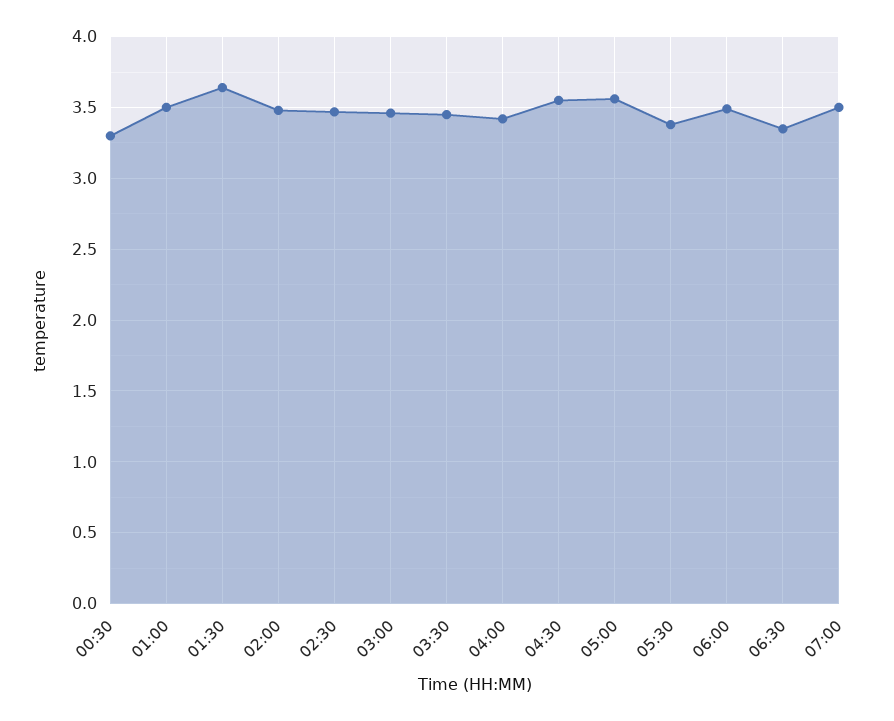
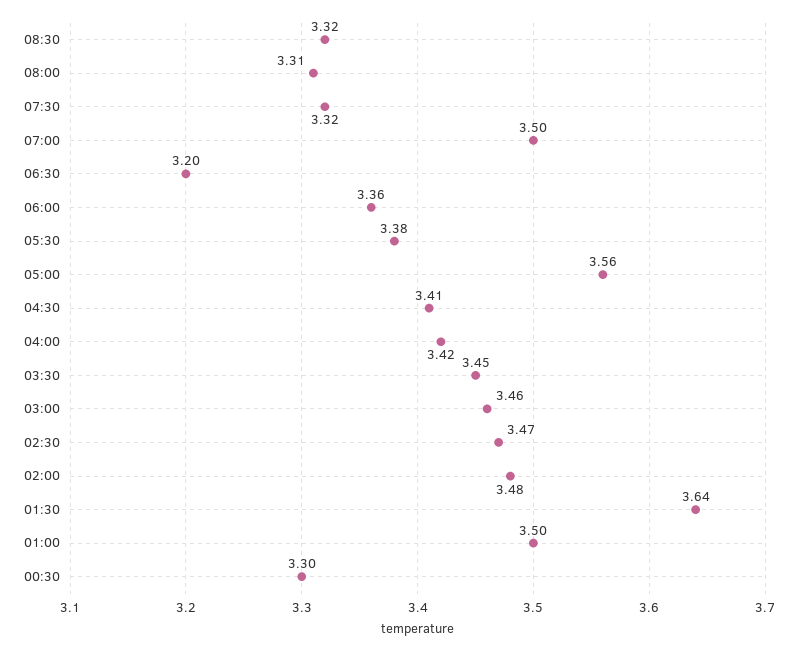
04:30: 3.55 -> 3.41
06:00: 3.5 -> 3.36
06:30: 3.35 -> 3.2
08:30: none -> 3.32
08:00: none -> 3.31
07:30: none -> 3.32

